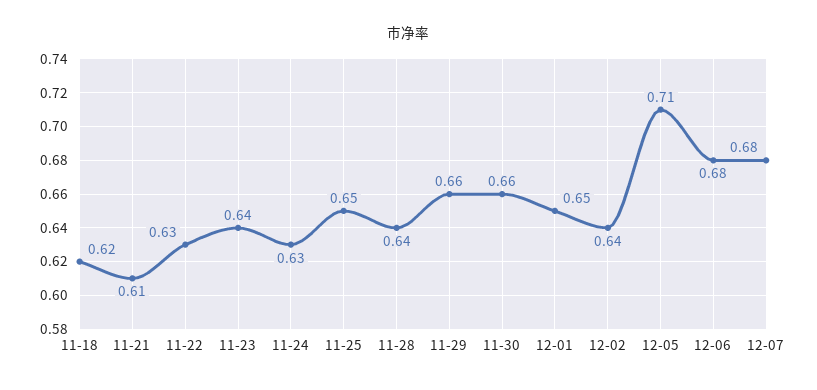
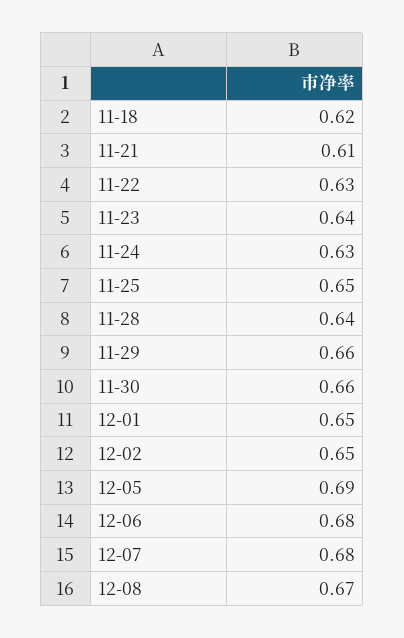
12-02: 0.64 -> 0.65
12-05: 0.71 -> 0.69
12-08: none -> 0.67

